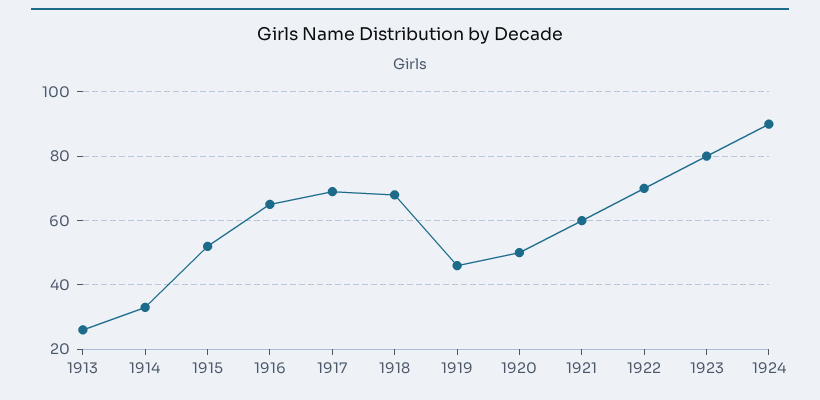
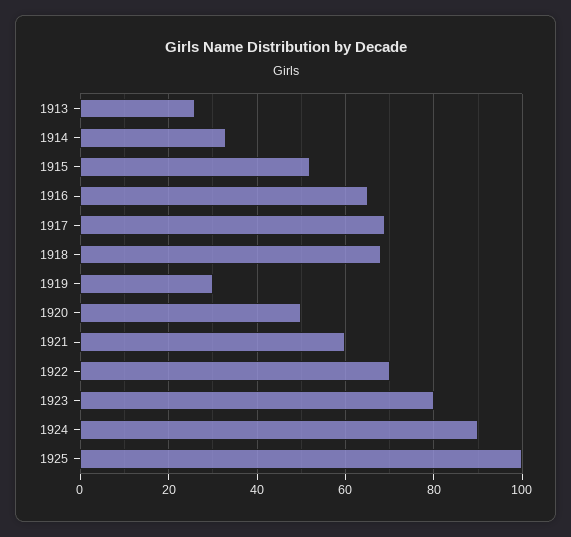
1919: 45 -> 30
1925: none -> 100

